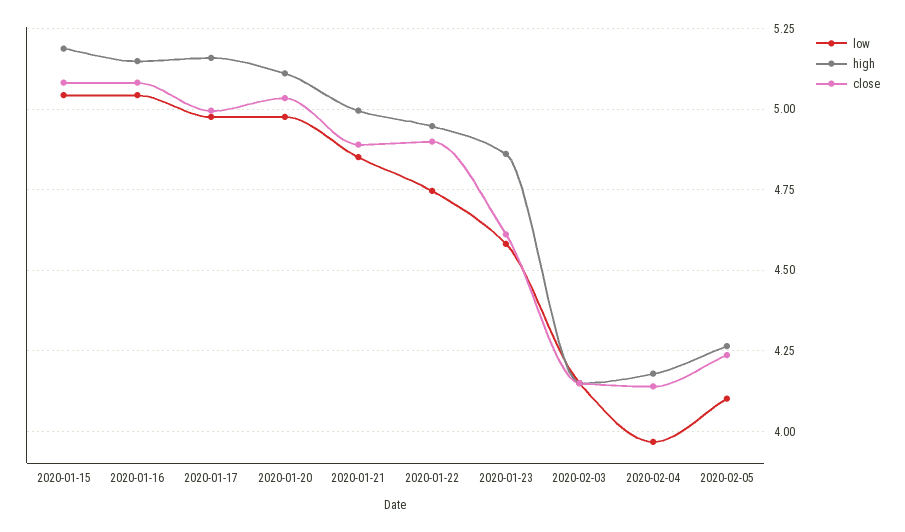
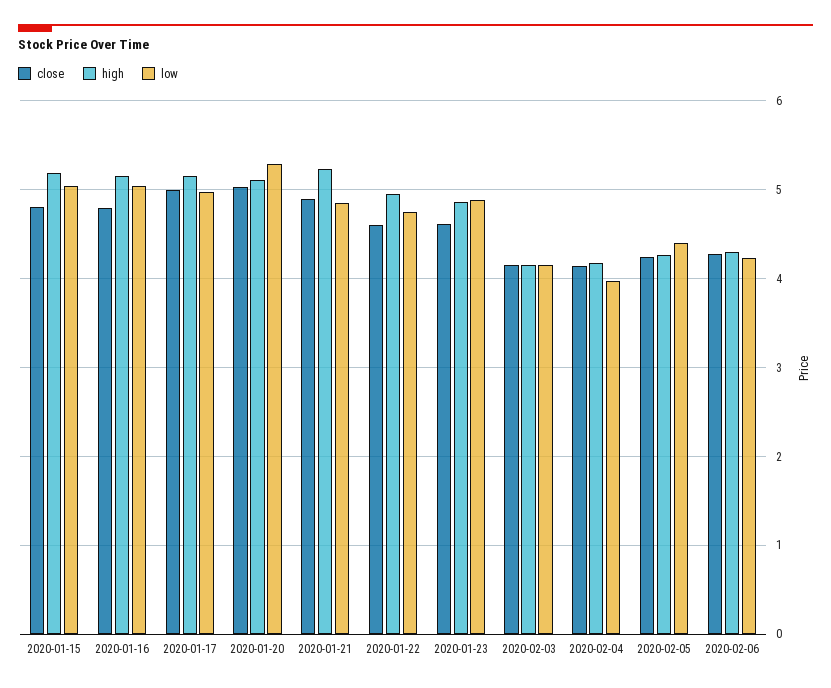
close, 2020-01-15: 5.075 -> 4.8
close, 2020-01-16: 5.075 -> 4.8
low, 2020-01-20: 4.975 -> 5.3
high, 2020-01-21: 5 -> 5.2
close, 2020-01-22: 4.9 -> 4.6
low, 2020-01-23: 4.575 -> 4.9
low, 2020-02-05: 4.1 -> 4.4
close, 2020-02-06: none -> 4.3
high, 2020-02-06: none -> 4.3
low, 2020-02-06: none -> 4.2

